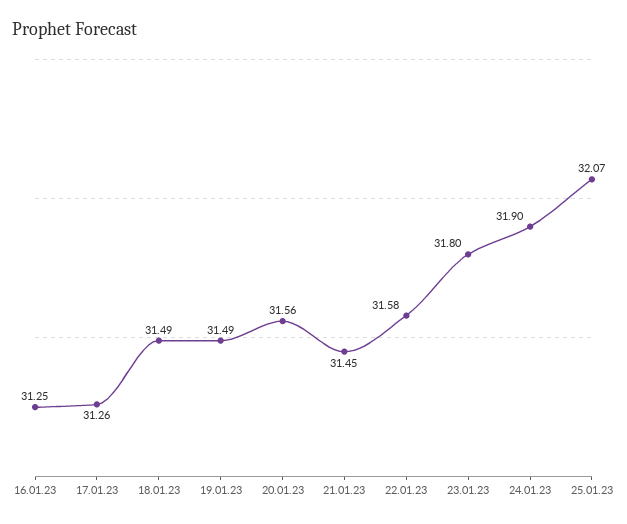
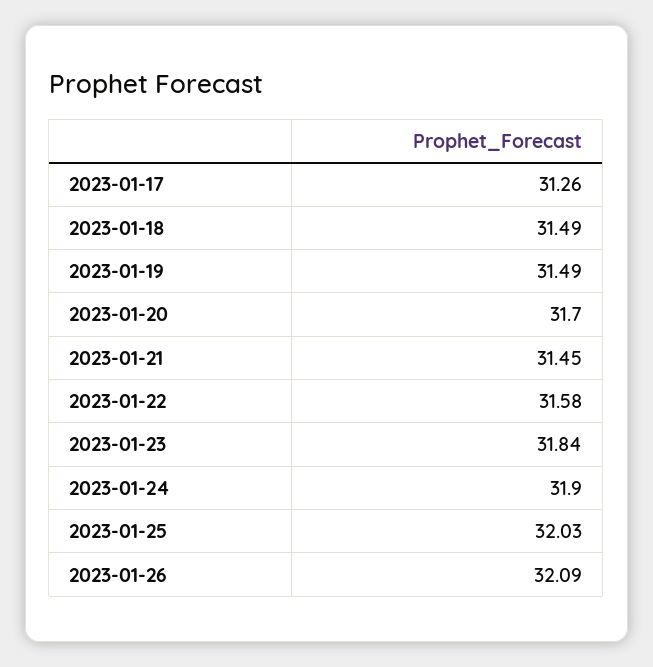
16.01.23: 31.25 -> none
20.01.23: 31.56 -> 31.7
23.01.23: 31.8 -> 31.84
25.01.23: 32.07 -> 32.03
2023-01-26: none -> 32.09

